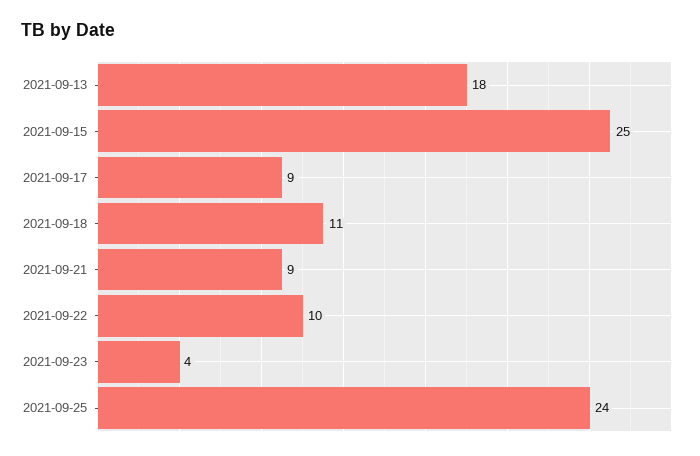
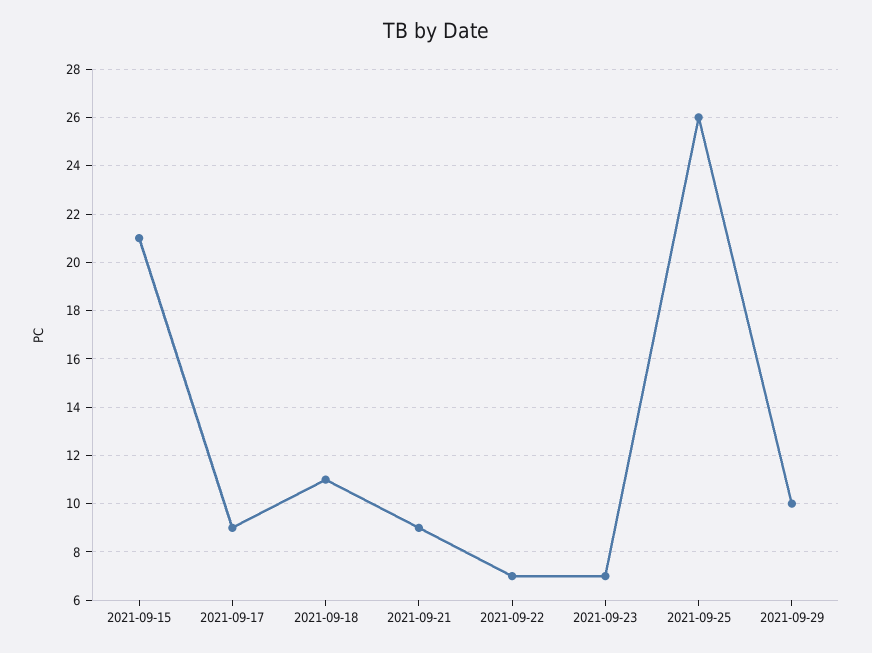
2021-09-13: 18 -> none
2021-09-15: 25 -> 21
2021-09-22: 10 -> 7
2021-09-23: 4 -> 7
2021-09-25: 24 -> 26
2021-09-29: none -> 10

